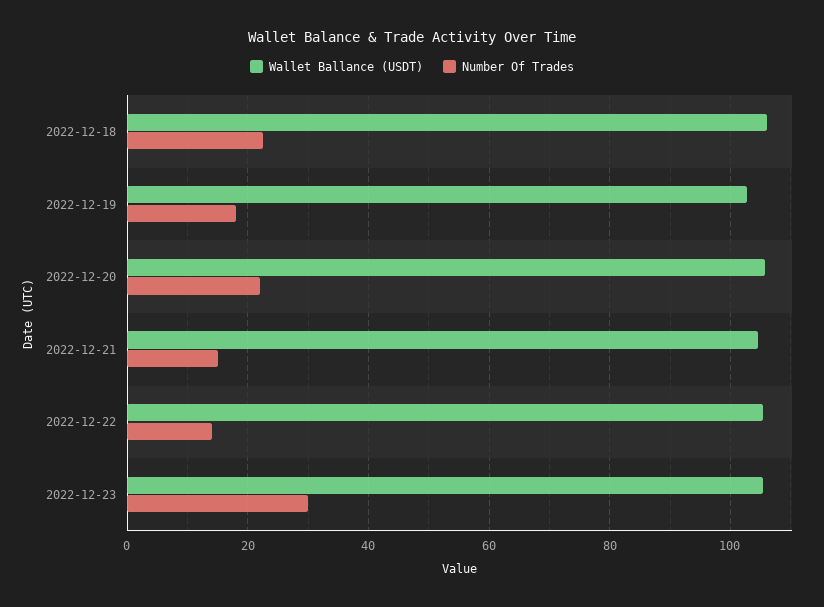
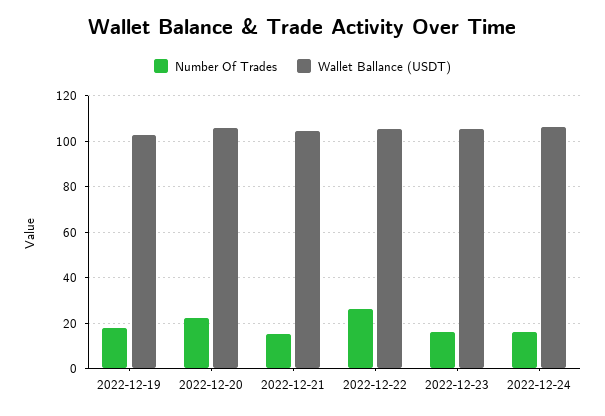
Wallet Ballance (USDT), 2022-12-18: 106 -> none
Number Of Trades, 2022-12-18: 22 -> none
Number Of Trades, 2022-12-22: 14 -> 25
Number Of Trades, 2022-12-23: 30 -> 15
Number Of Trades, 2022-12-24: none -> 15
Wallet Ballance (USDT), 2022-12-24: none -> 105

